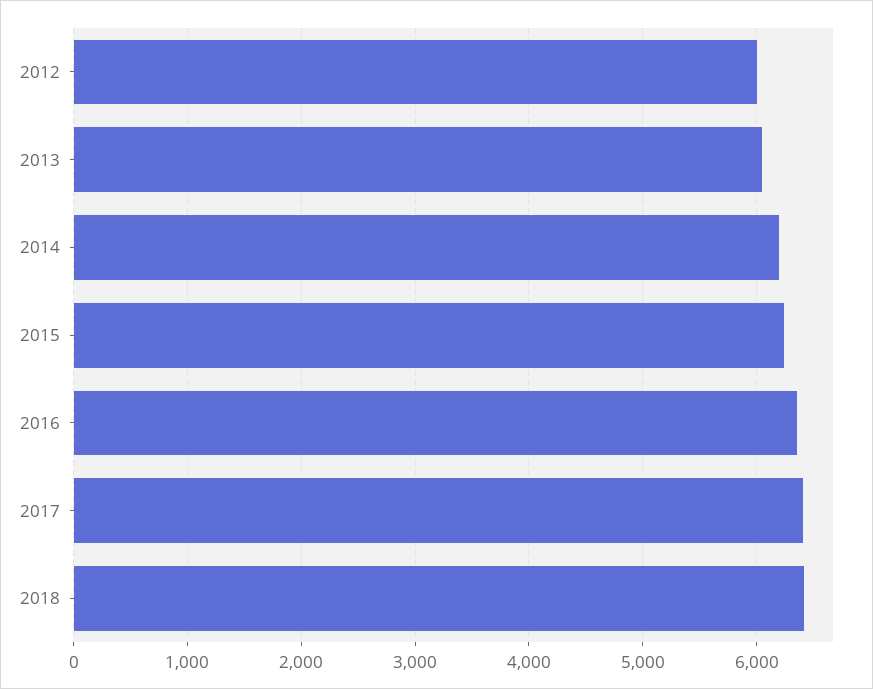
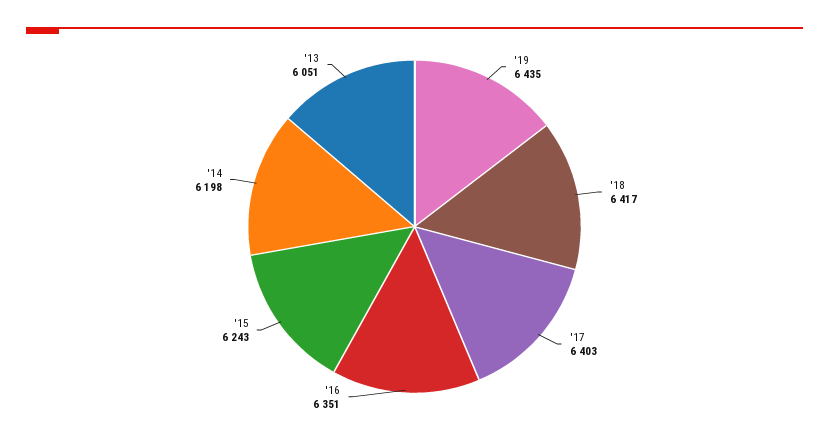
2012: 6000 -> none
'19: none -> 6435

